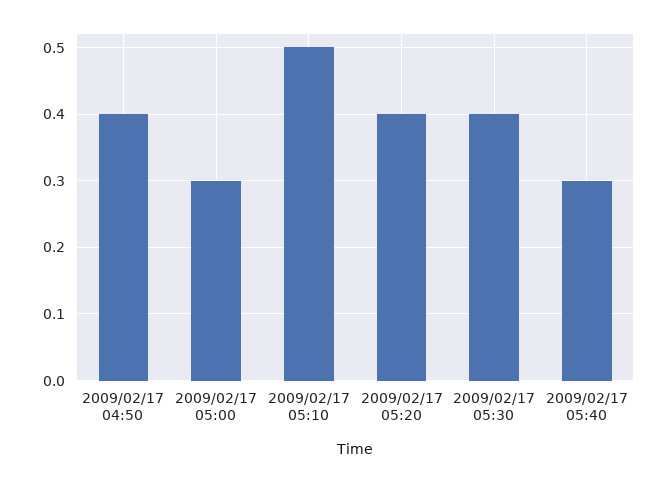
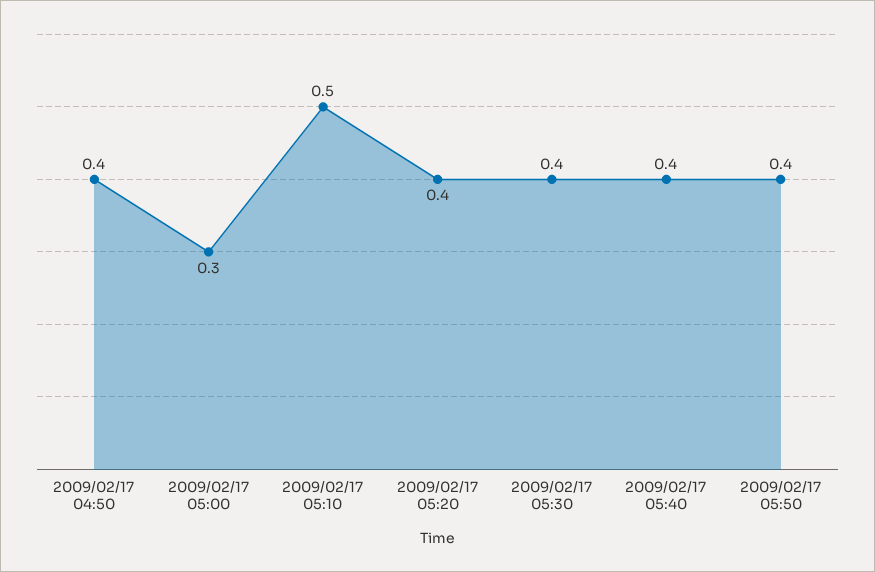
2009/02/17 05:40: 0.3 -> 0.4
2009/02/17 05:50: none -> 0.4

